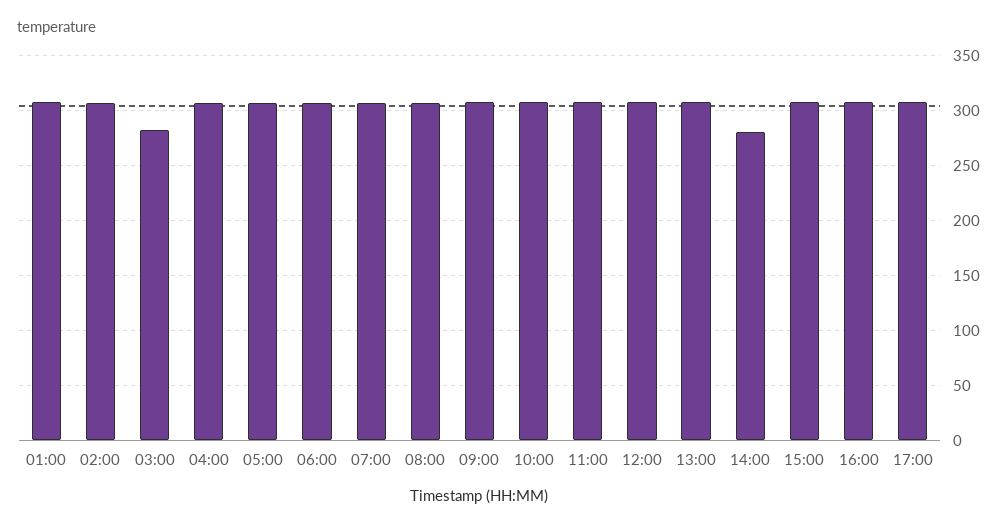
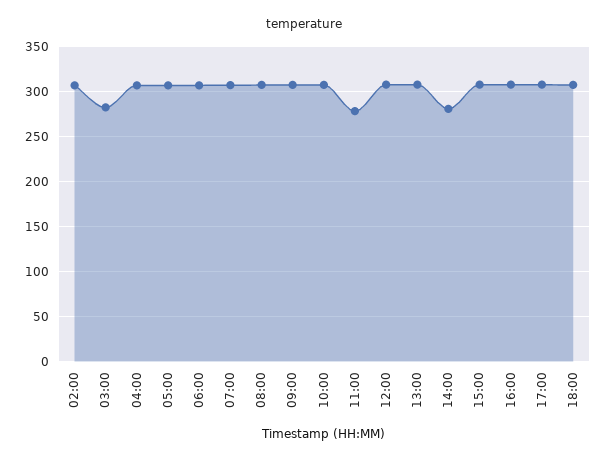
01:00: 310 -> none
11:00: 310 -> 280
18:00: none -> 310

